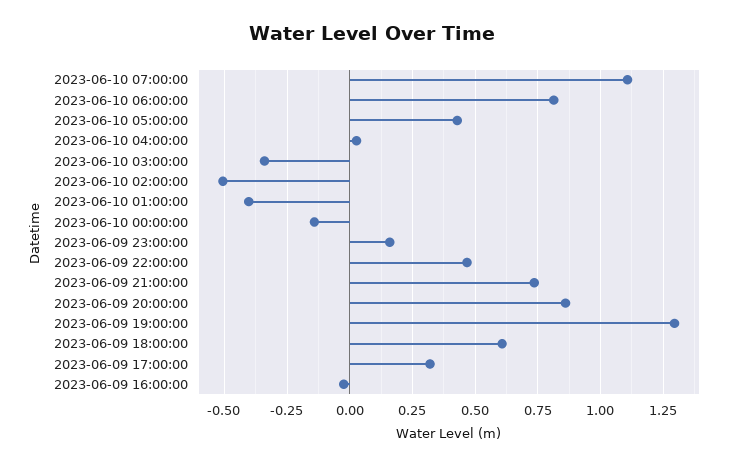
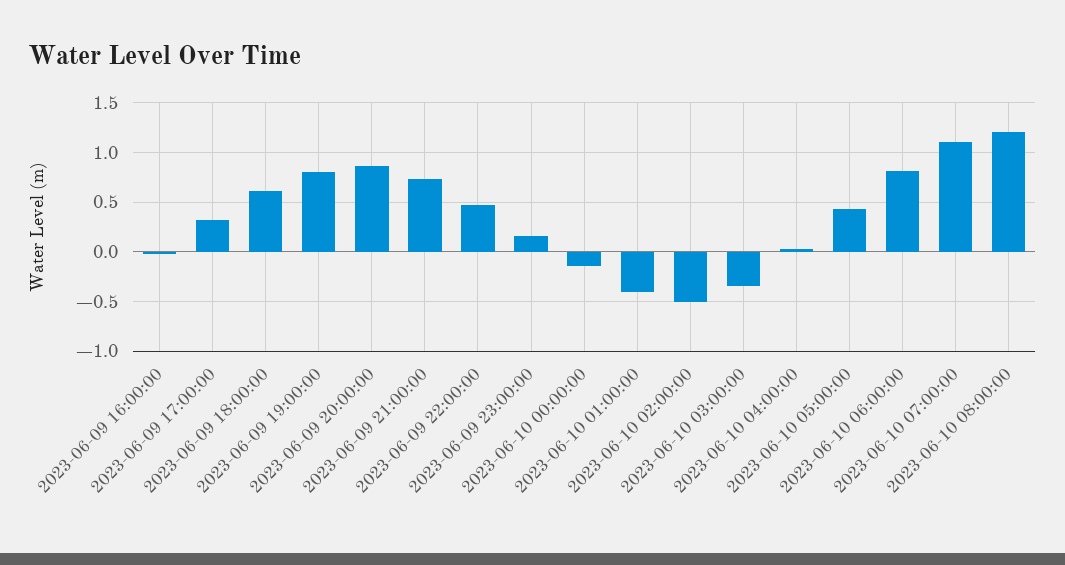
2023-06-09 19:00:00: 1.3 -> 0.8
2023-06-10 08:00:00: none -> 1.2

